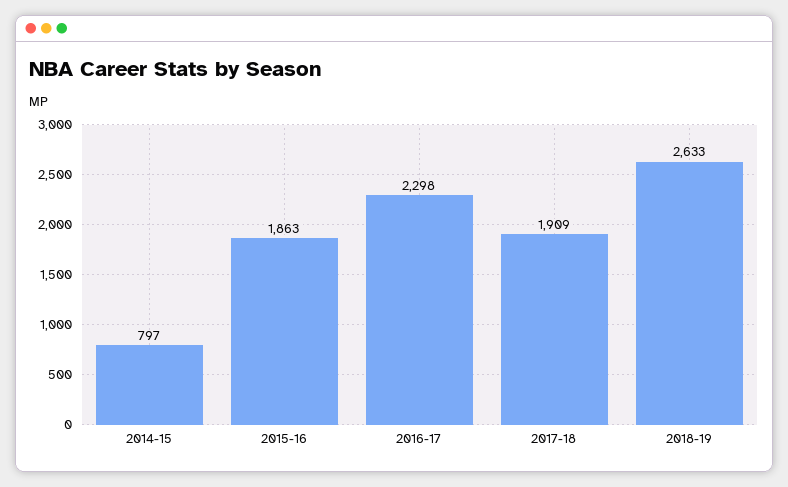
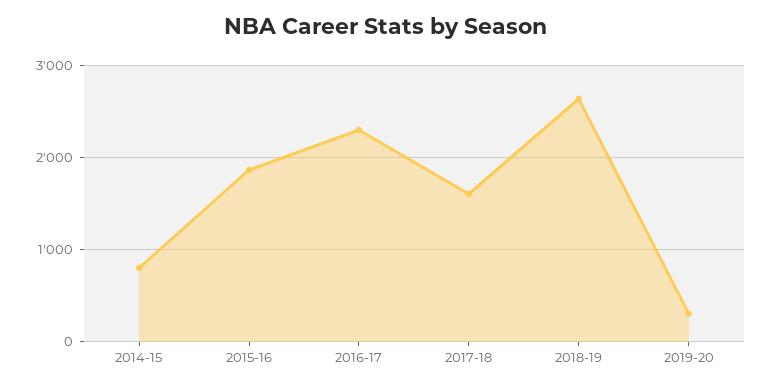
2017-18: 1909 -> 1600
2019-20: none -> 300

